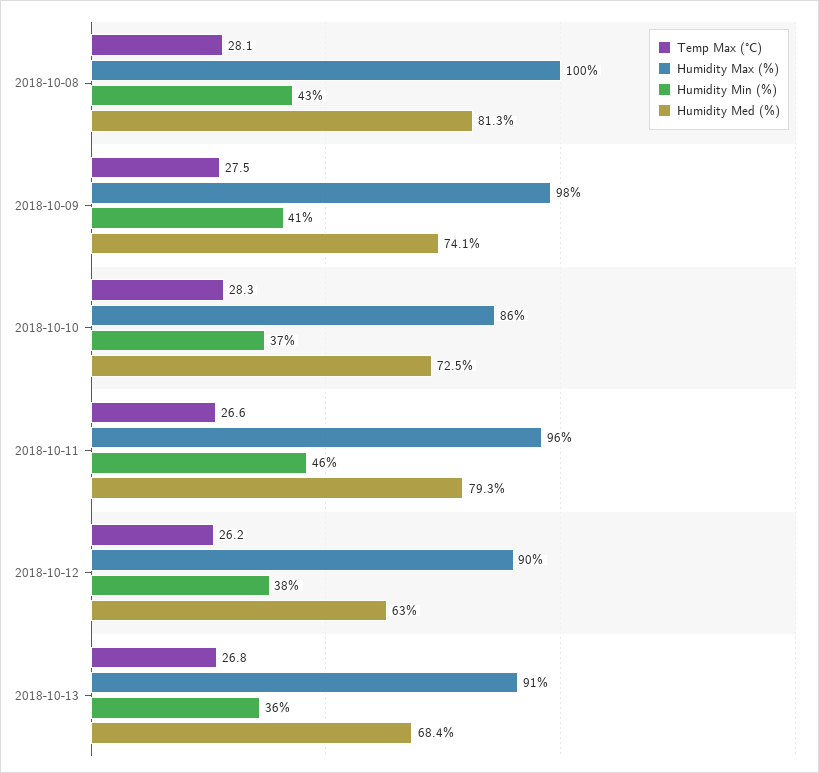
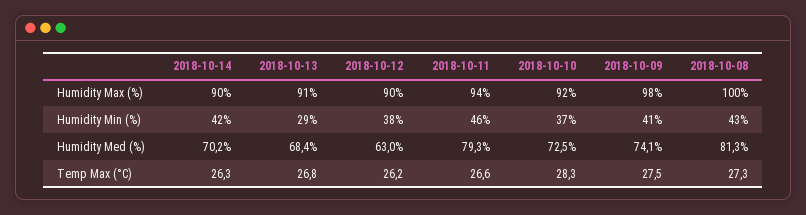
Temp Max (°C), 2018-10-08: 28.1 -> 27.3
Humidity Max (%), 2018-10-10: 86 -> 92
Humidity Max (%), 2018-10-11: 96 -> 94
Humidity Min (%), 2018-10-13: 36 -> 29
Humidity Max (%), 2018-10-14: none -> 90
Humidity Min (%), 2018-10-14: none -> 42
Humidity Med (%), 2018-10-14: none -> 70.2
Temp Max (°C), 2018-10-14: none -> 26.3

